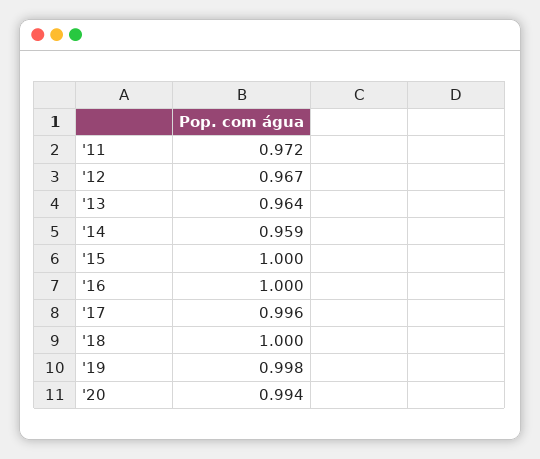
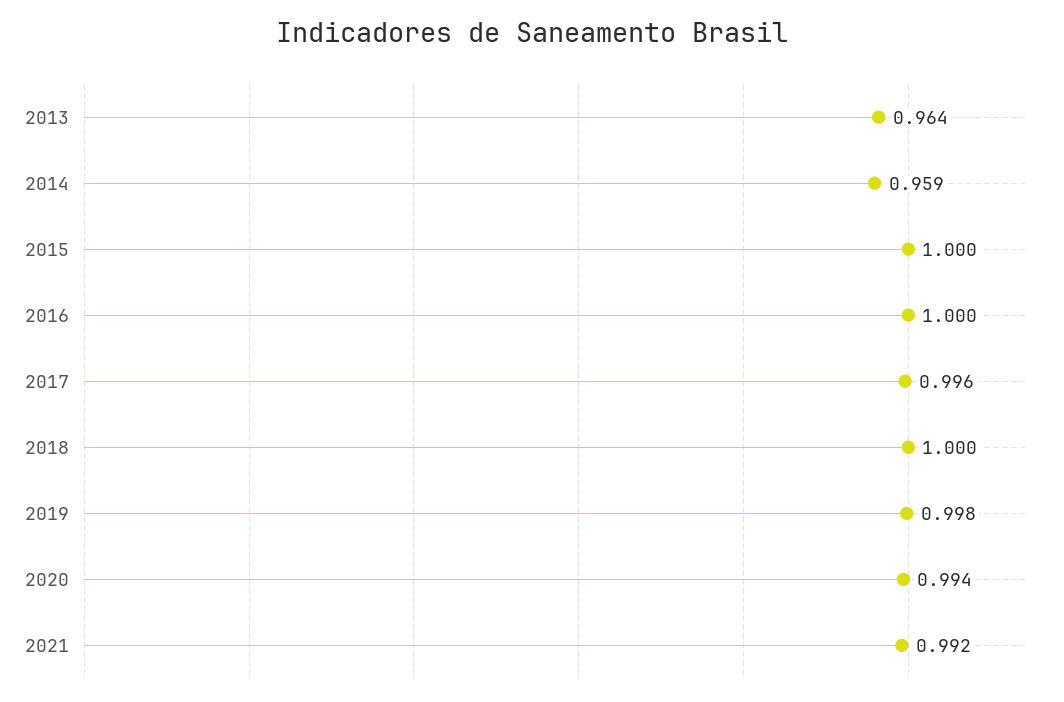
'11: 0.972 -> none
'12: 0.967 -> none
2021: none -> 0.992

